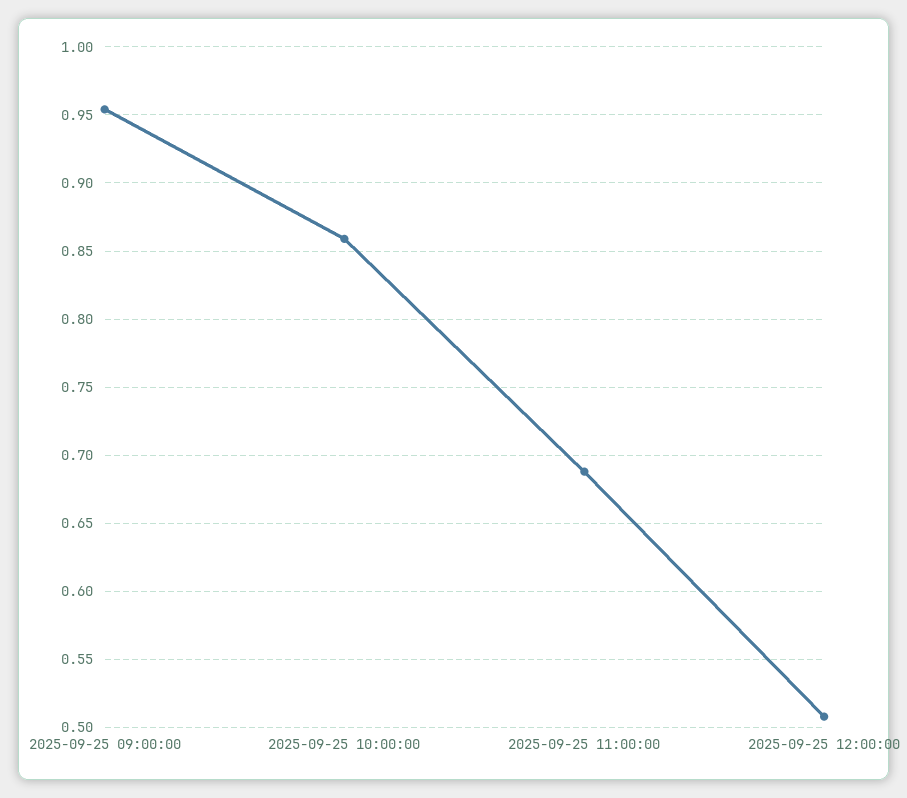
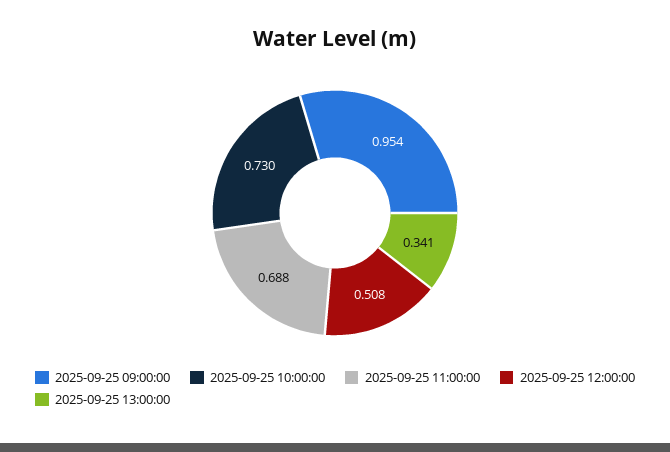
2025-09-25 10:00:00: 0.86 -> 0.73
2025-09-25 13:00:00: none -> 0.341

